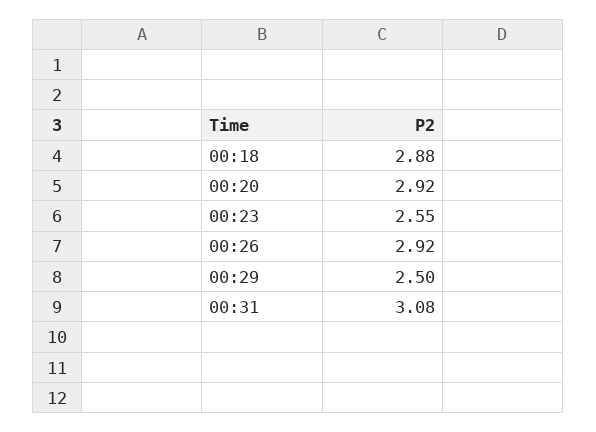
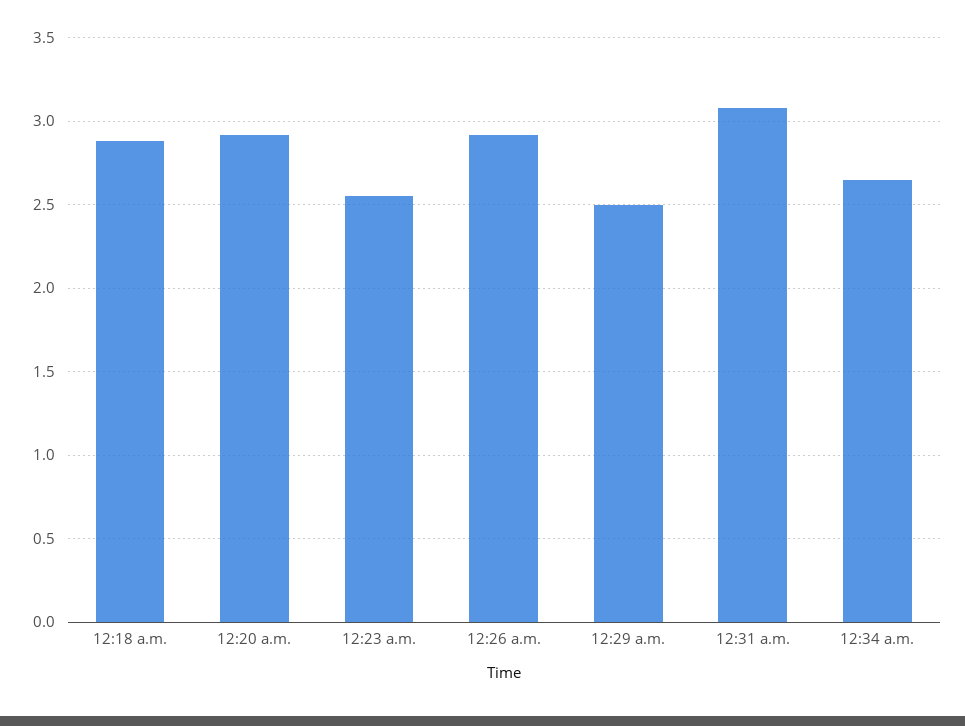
12:34 a.m.: none -> 2.65

